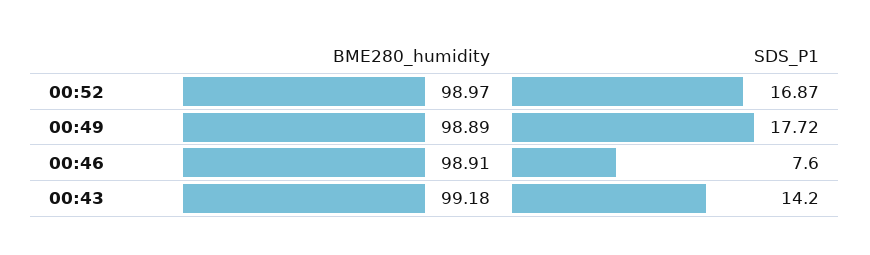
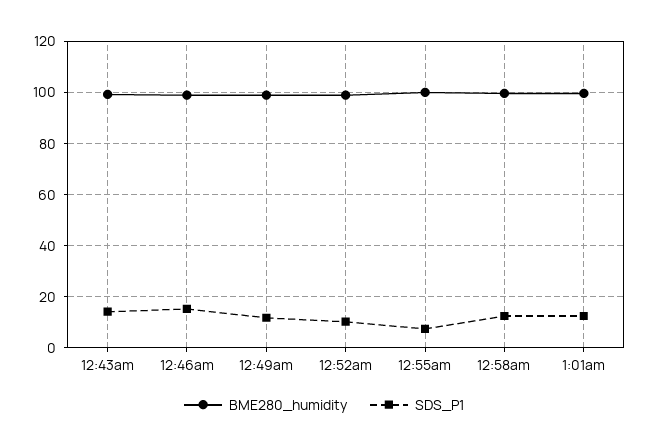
SDS_P1, 00:52: 16.87 -> 10
SDS_P1, 00:49: 17.72 -> 12.5
SDS_P1, 00:46: 7.6 -> 15
BME280_humidity, 12:55am: none -> 100
SDS_P1, 12:55am: none -> 7.5
BME280_humidity, 12:58am: none -> 100
SDS_P1, 12:58am: none -> 12.5
BME280_humidity, 1:01am: none -> 100
SDS_P1, 1:01am: none -> 12.5

